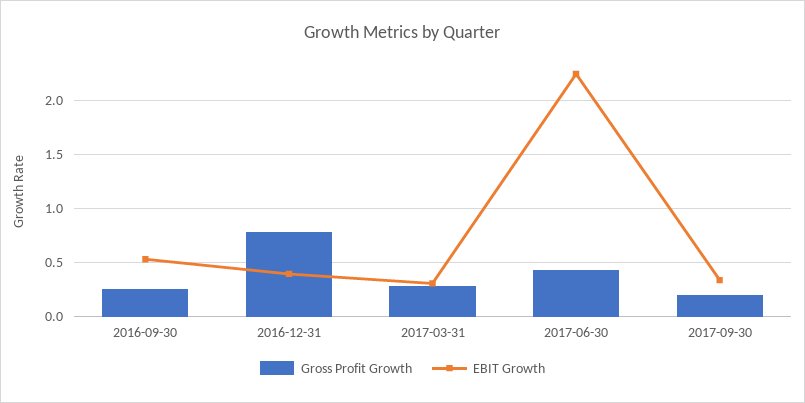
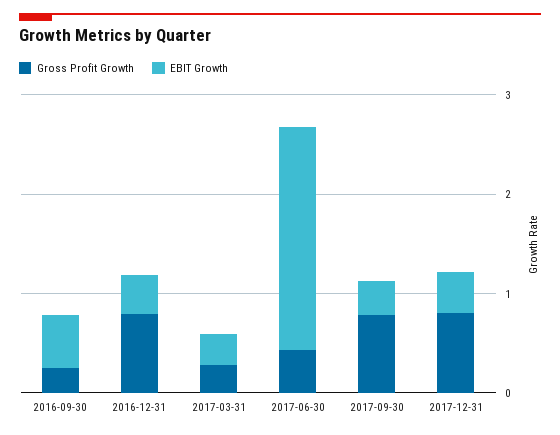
Gross Profit Growth, 2017-09-30: 0.2 -> 0.8
Gross Profit Growth, 2017-12-31: none -> 0.8
EBIT Growth, 2017-12-31: none -> 0.4

